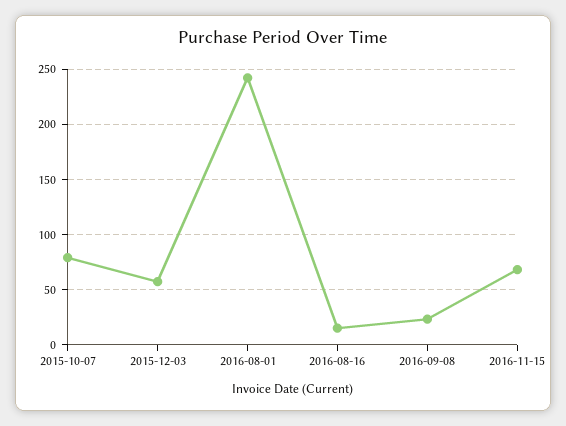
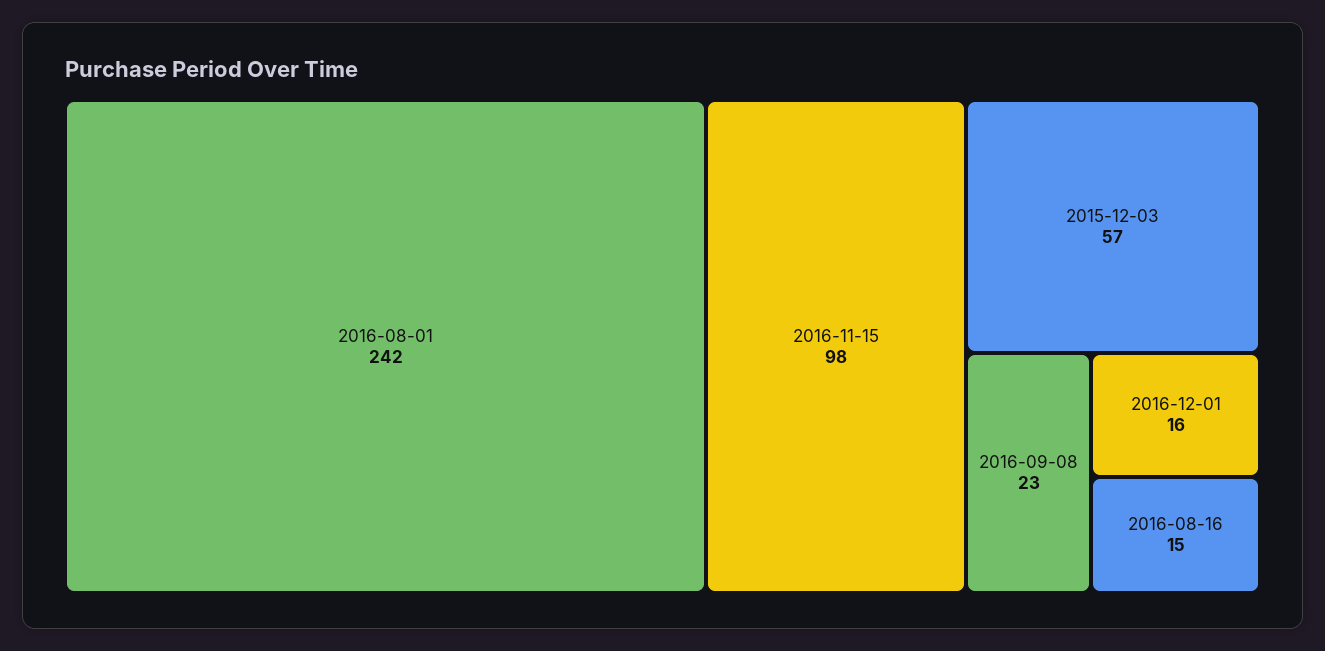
2015-10-07: 80 -> none
2016-11-15: 70 -> 98
2016-12-01: none -> 16

